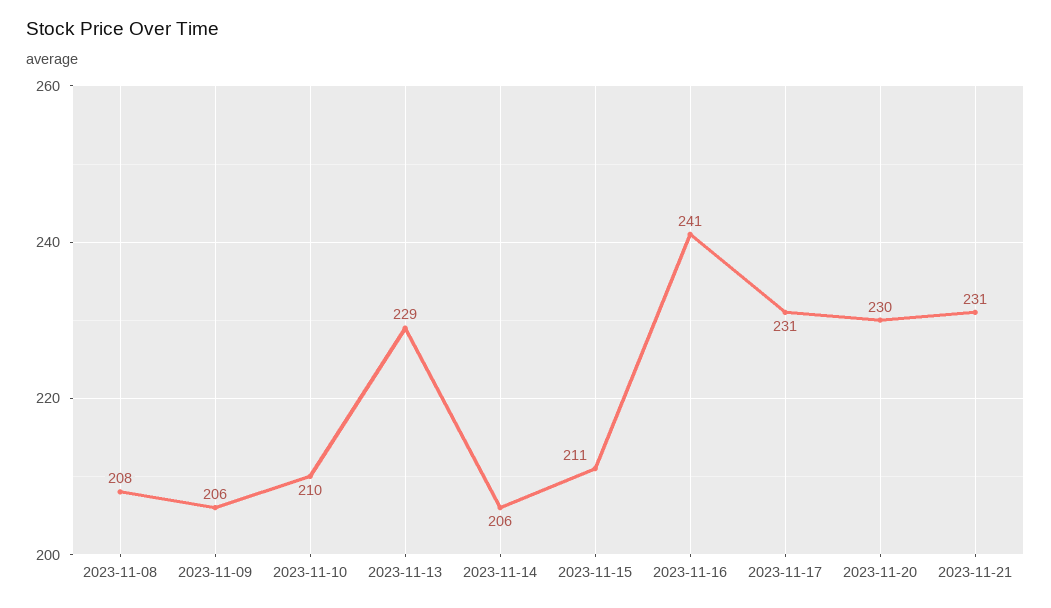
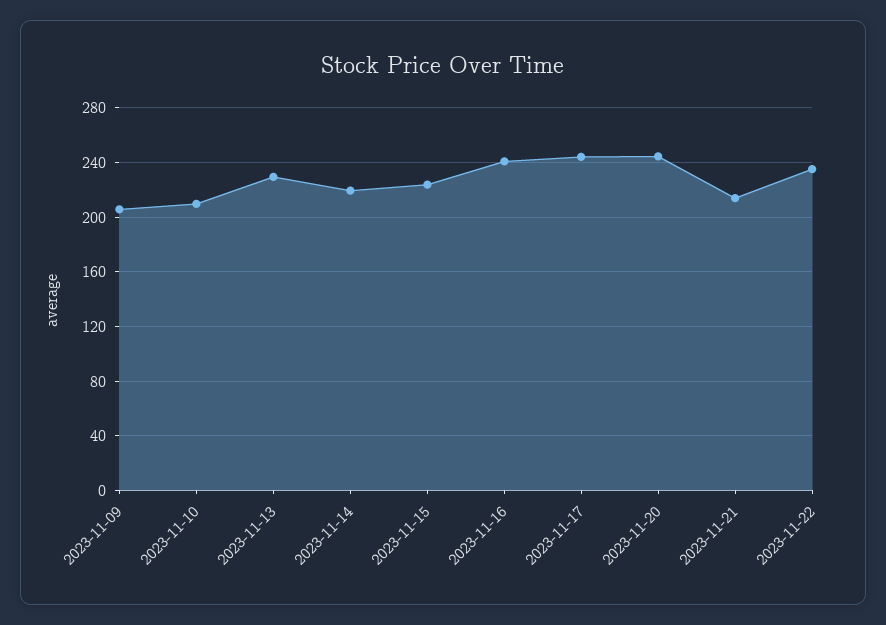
2023-11-08: 208 -> none
2023-11-14: 206 -> 220
2023-11-15: 211 -> 225
2023-11-17: 231 -> 245
2023-11-20: 230 -> 245
2023-11-21: 231 -> 215
2023-11-22: none -> 235

